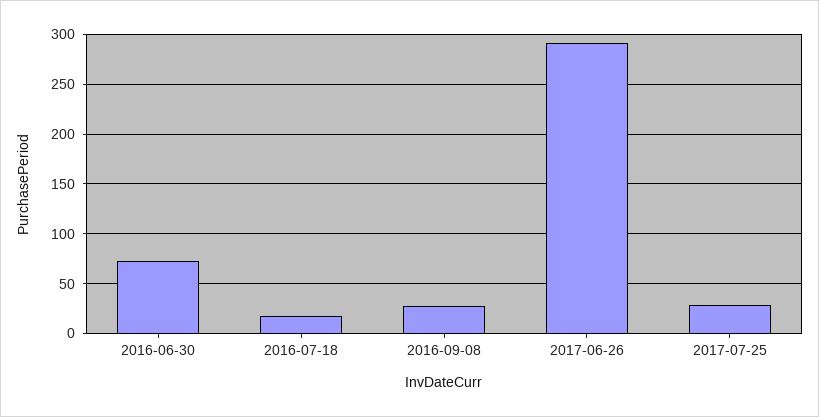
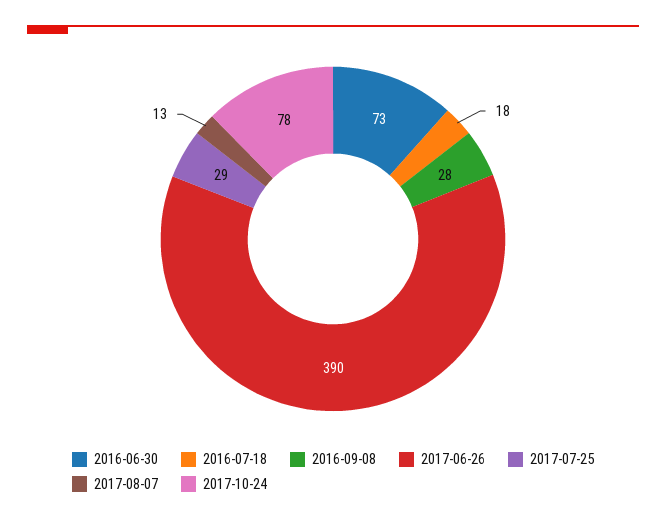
2017-06-26: 290 -> 390
2017-08-07: none -> 13
2017-10-24: none -> 78

